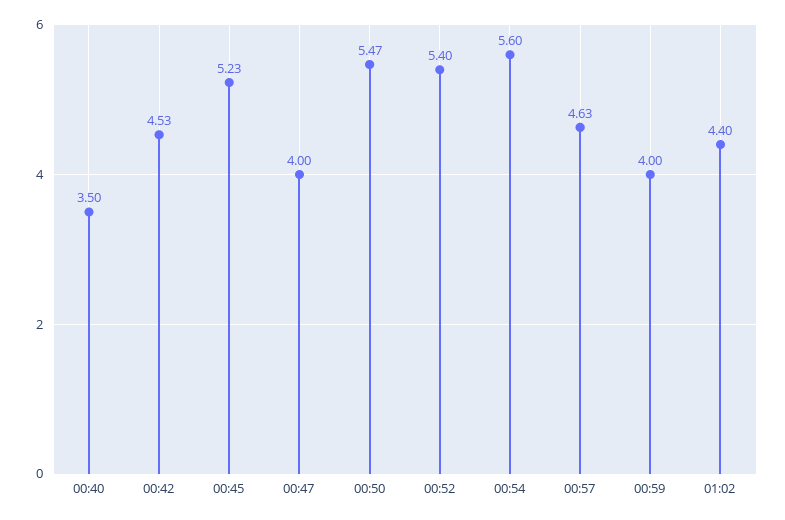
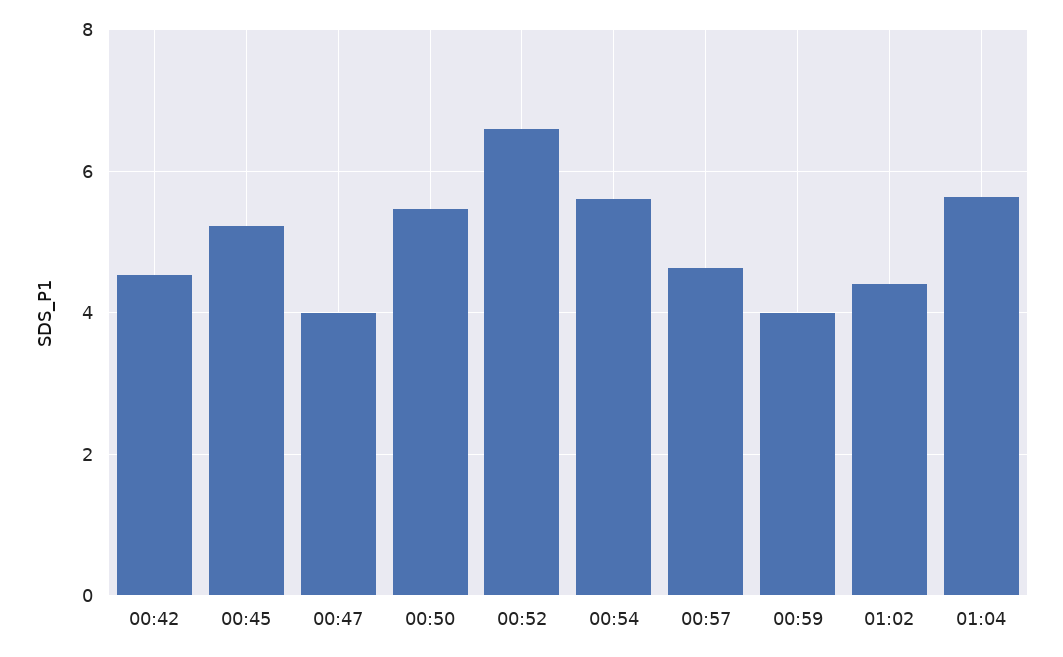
00:40: 3.5 -> none
00:52: 5.4 -> 6.6
01:04: none -> 5.6

